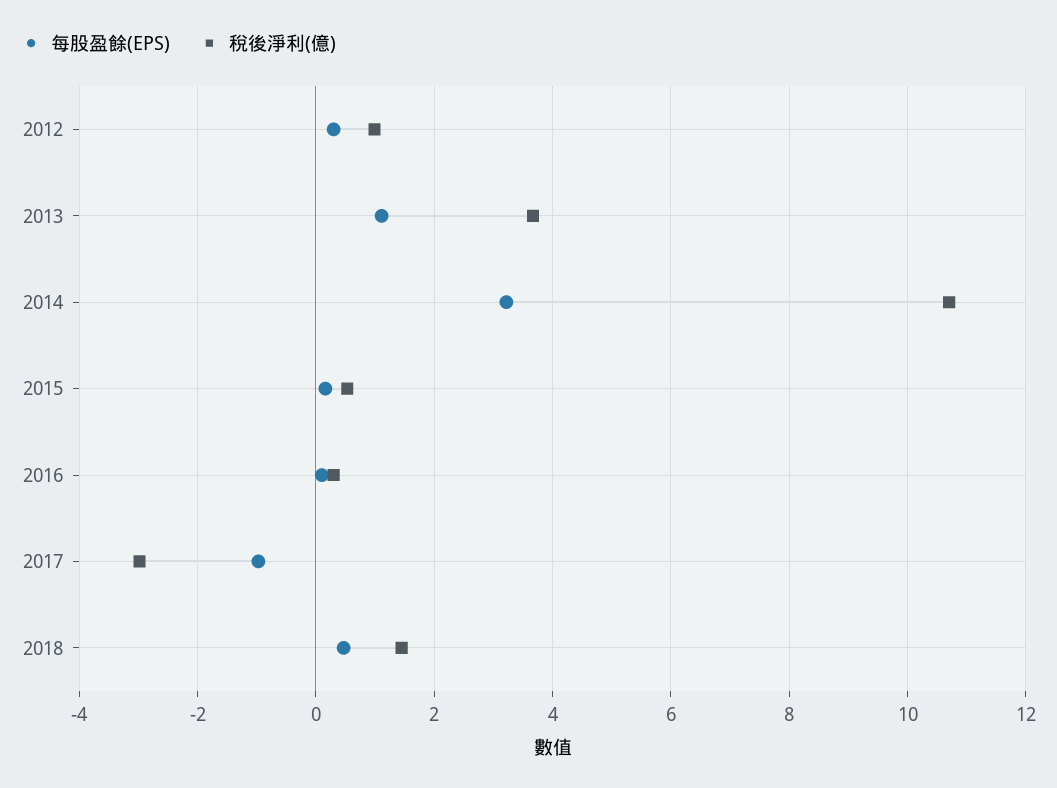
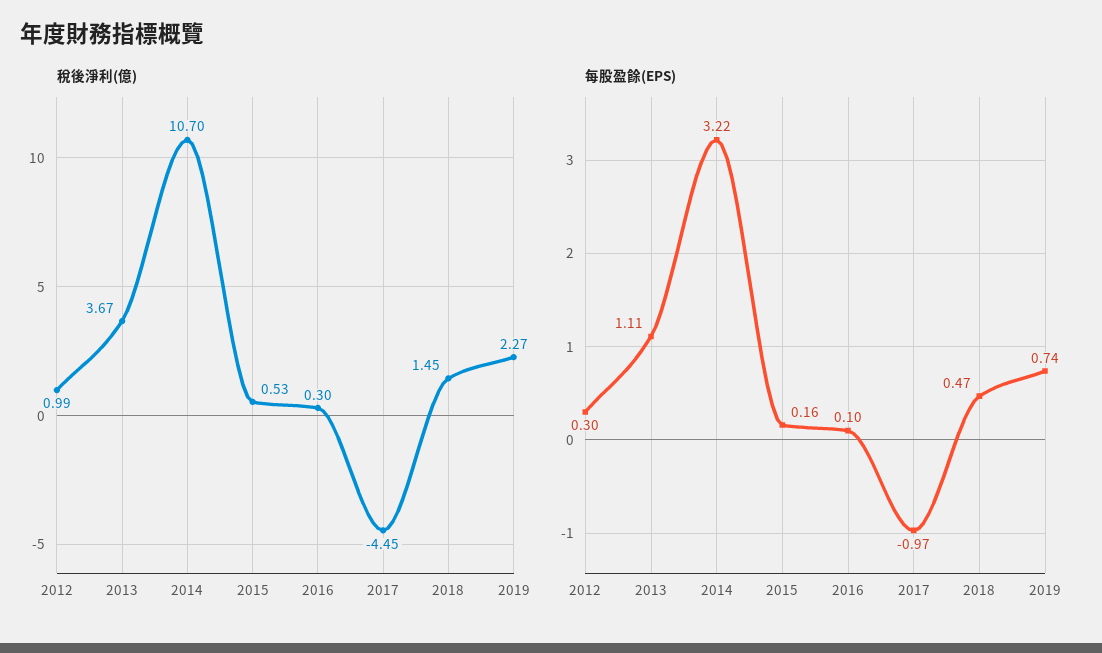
稅後淨利(億), 2017: -3 -> -4.45
稅後淨利(億), 2019: none -> 2.27
每股盈餘(EPS), 2019: none -> 0.74

